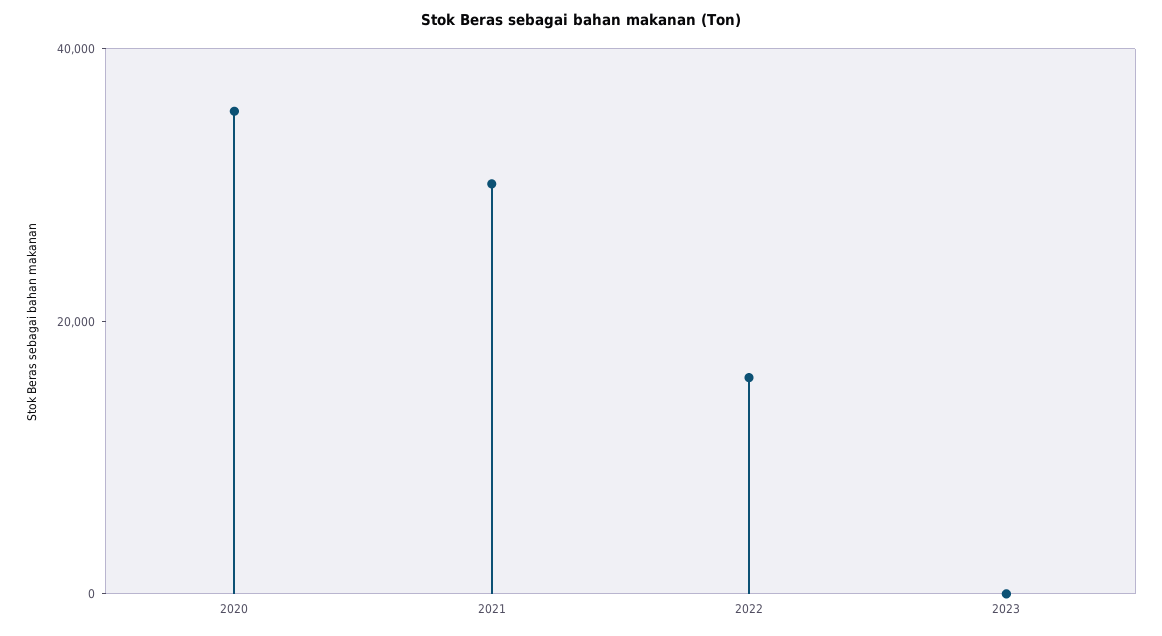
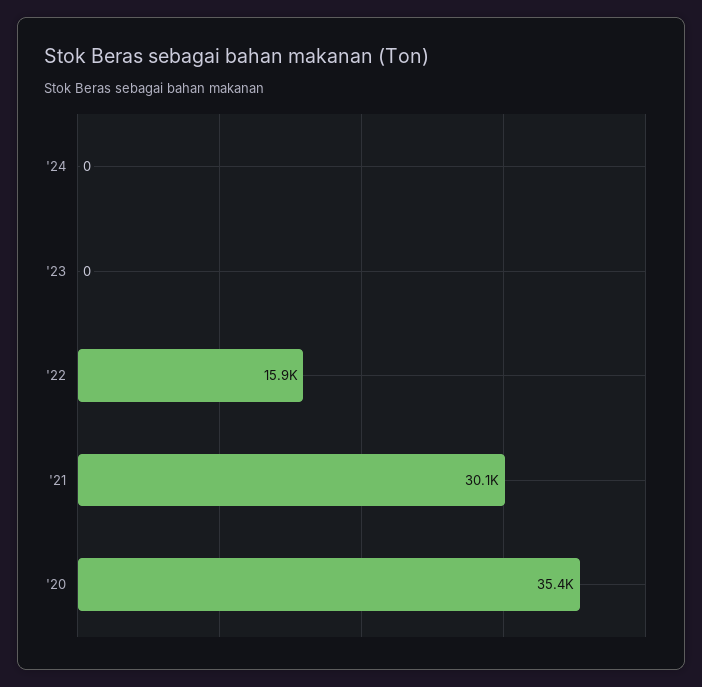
'24: none -> 0

